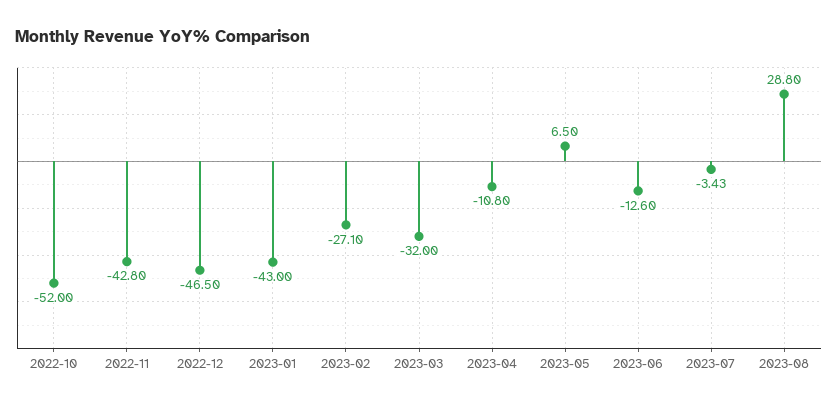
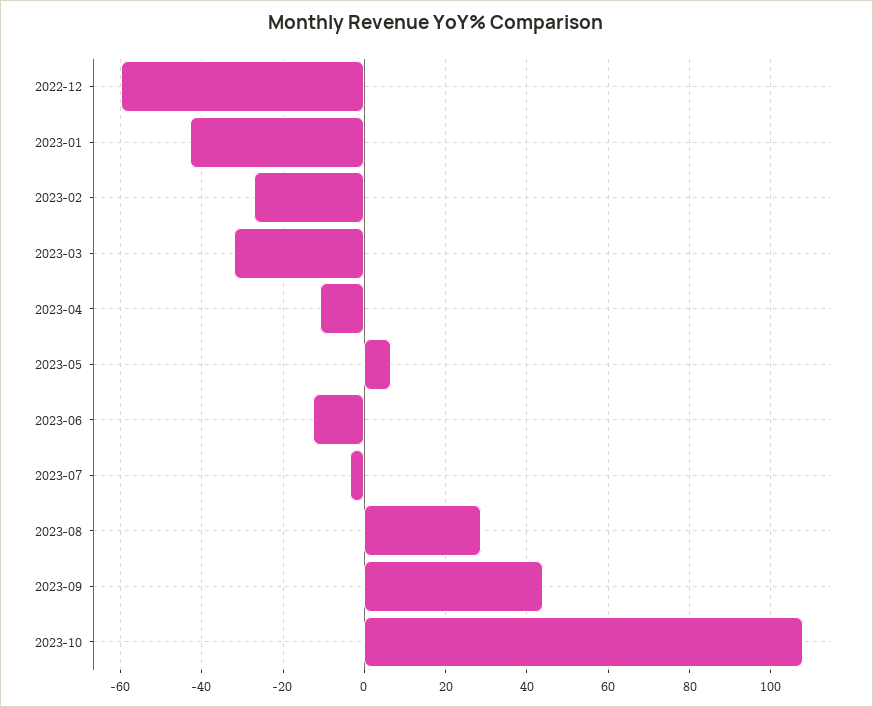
2022-10: -52 -> none
2022-11: -42.8 -> none
2022-12: -46.5 -> -60
2023-09: none -> 44
2023-10: none -> 108

